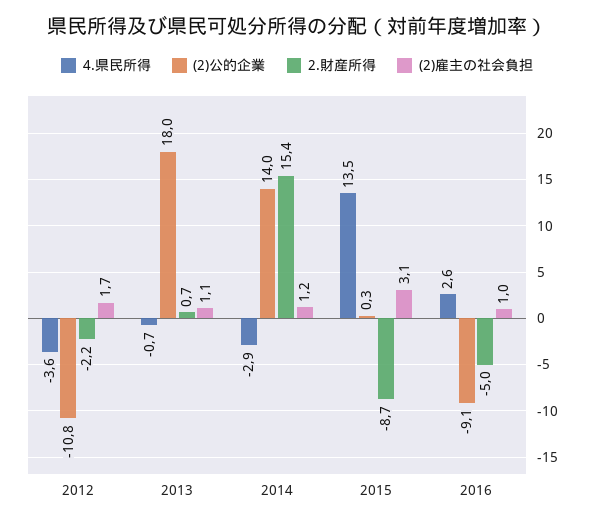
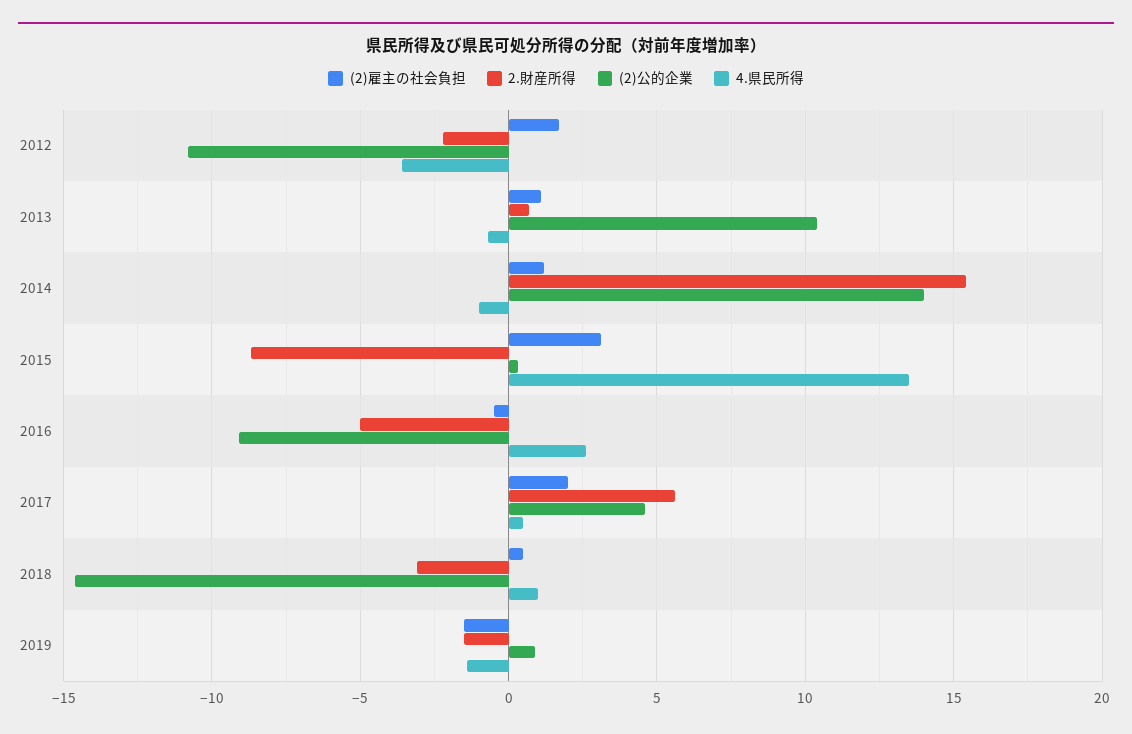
(2)公的企業, 2013: 18 -> 10.5
4.県民所得, 2014: -2.9 -> -1
(2)雇主の社会負担, 2016: 1 -> -0.5
(2)雇主の社会負担, 2017: none -> 2
2.財産所得, 2017: none -> 5.5
(2)公的企業, 2017: none -> 4.5
4.県民所得, 2017: none -> 0.5
(2)雇主の社会負担, 2018: none -> 0.5
2.財産所得, 2018: none -> -3
(2)公的企業, 2018: none -> -14.5
4.県民所得, 2018: none -> 1
(2)雇主の社会負担, 2019: none -> -1.5
2.財産所得, 2019: none -> -1.5
(2)公的企業, 2019: none -> 1
4.県民所得, 2019: none -> -1.5

